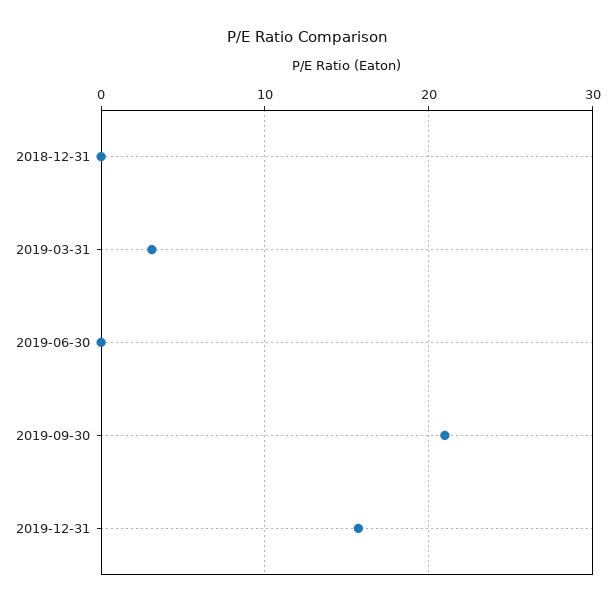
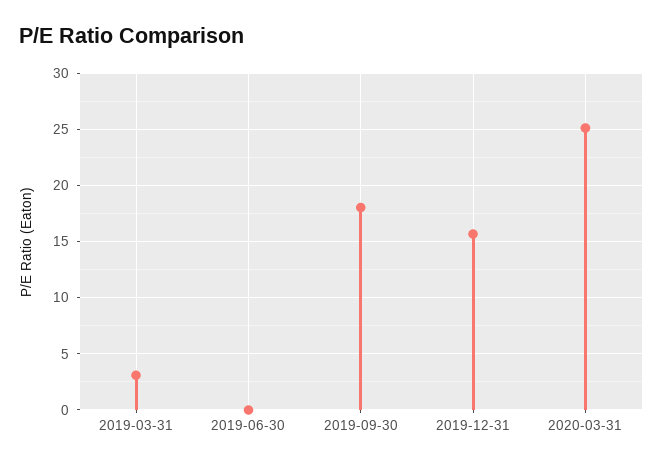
2018-12-31: 0 -> none
2019-09-30: 21 -> 18
2020-03-31: none -> 25

